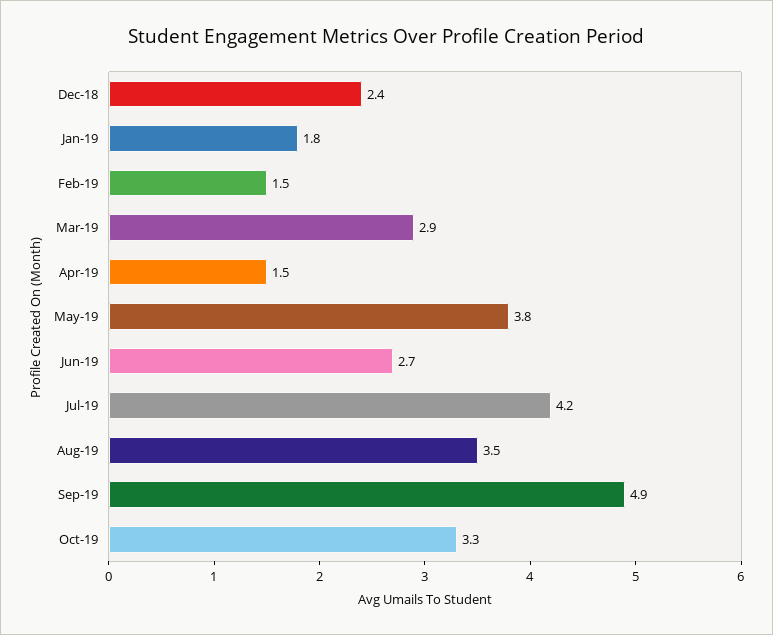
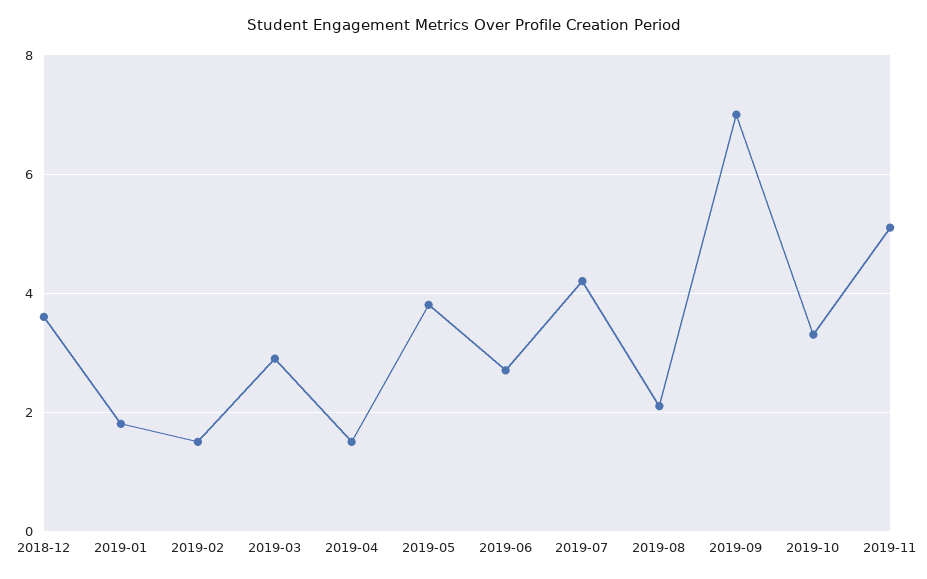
Dec-18: 2.4 -> 3.5
Aug-19: 3.5 -> 2
Sep-19: 4.9 -> 7
2019-11: none -> 5

